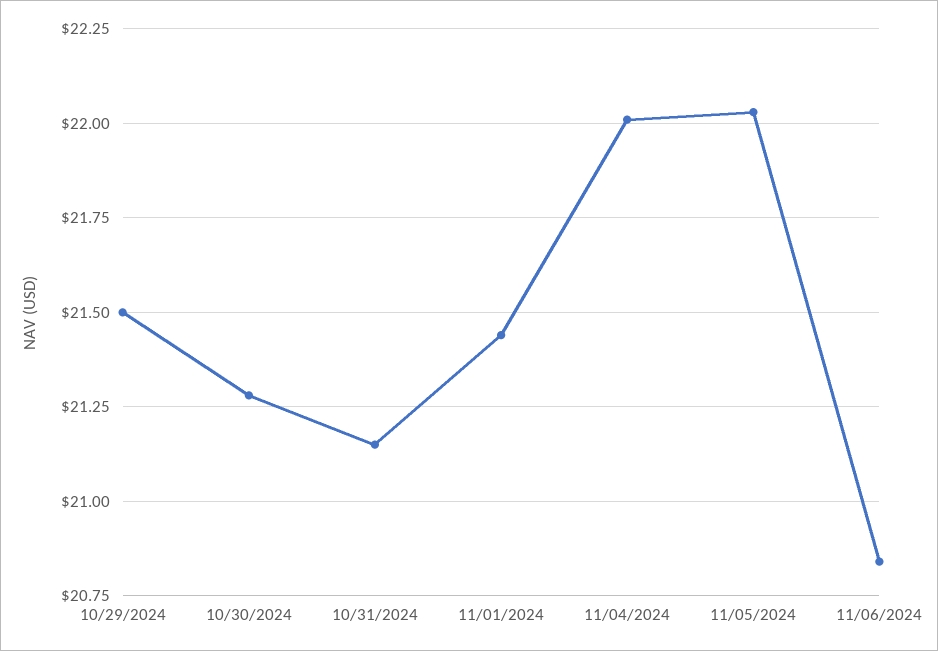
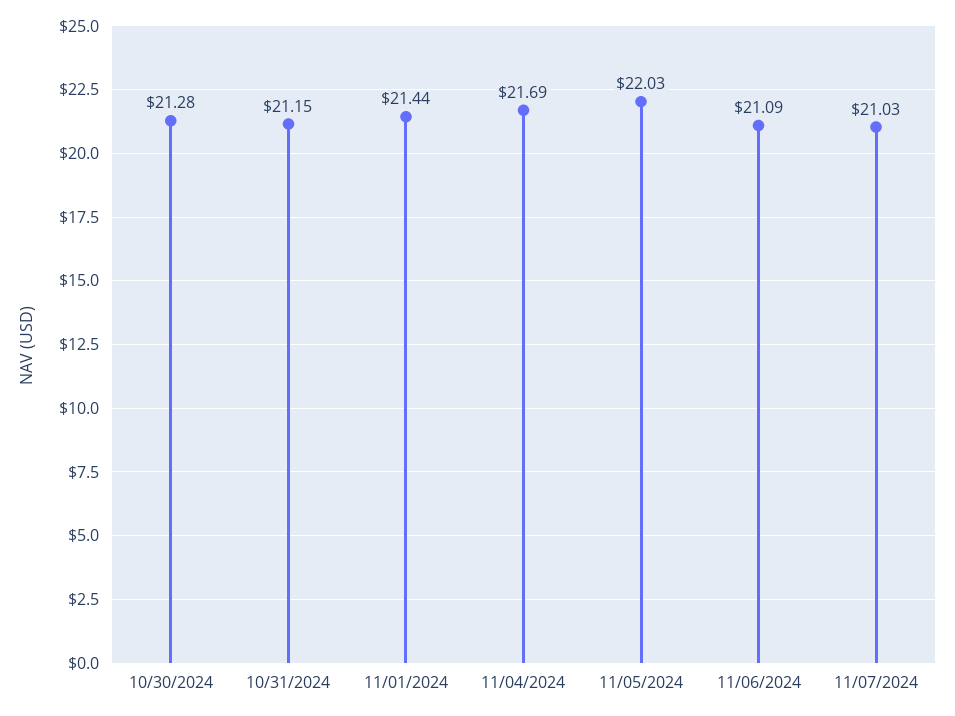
10/29/2024: 21.5 -> none
11/04/2024: 22 -> 21.69
11/06/2024: 20.85 -> 21.09
11/07/2024: none -> 21.03

